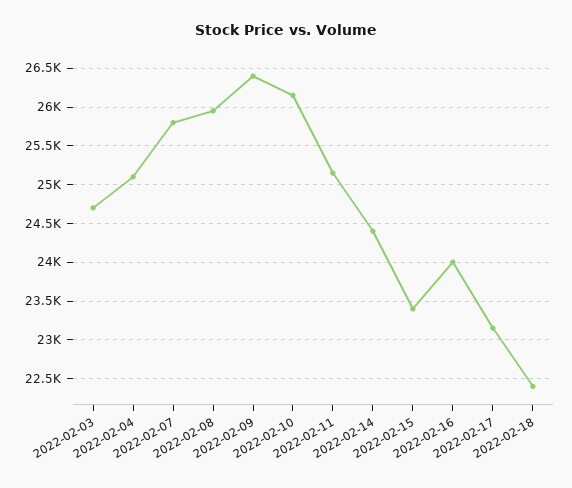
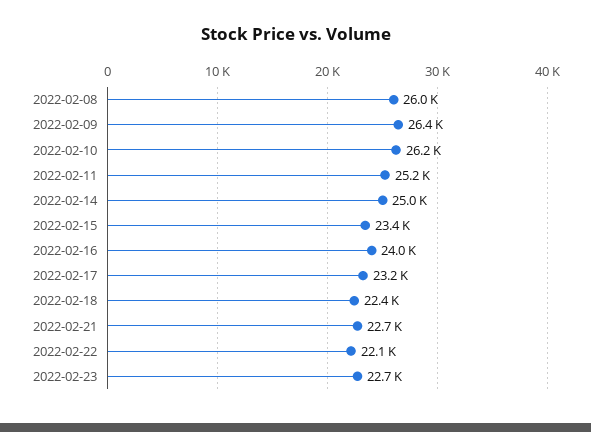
2022-02-03: 24700 -> none
2022-02-04: 25100 -> none
2022-02-07: 25800 -> none
2022-02-14: 24400 -> 25000
2022-02-21: none -> 22700
2022-02-22: none -> 22100
2022-02-23: none -> 22700

